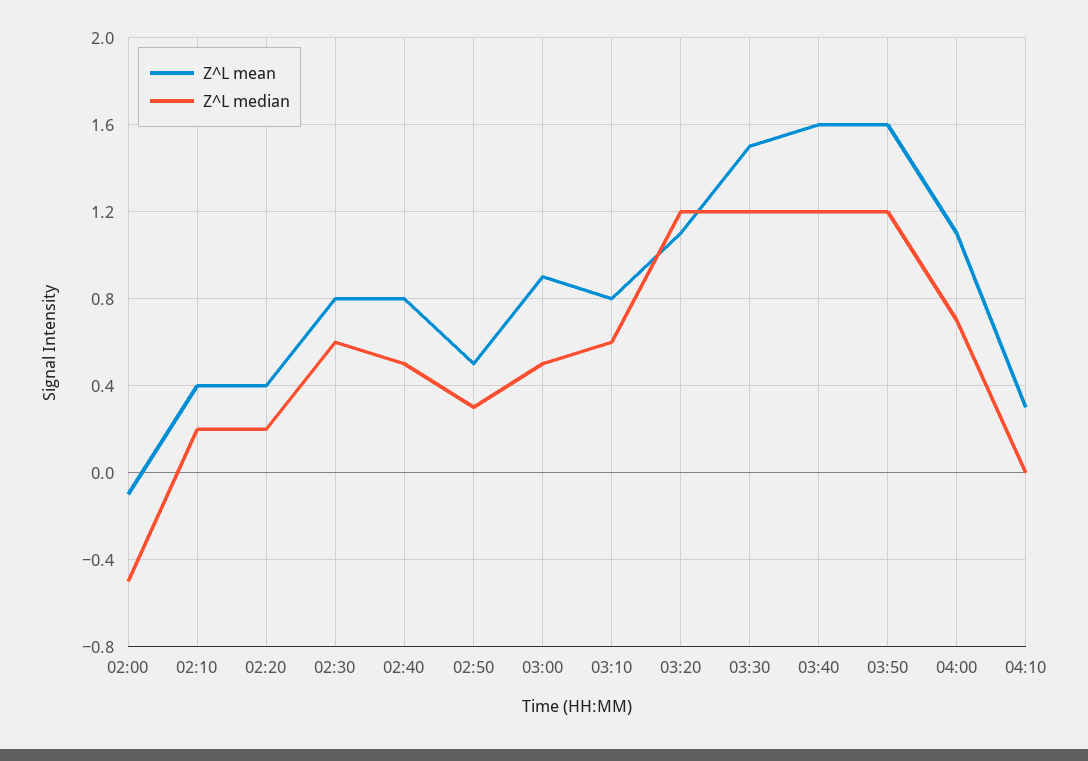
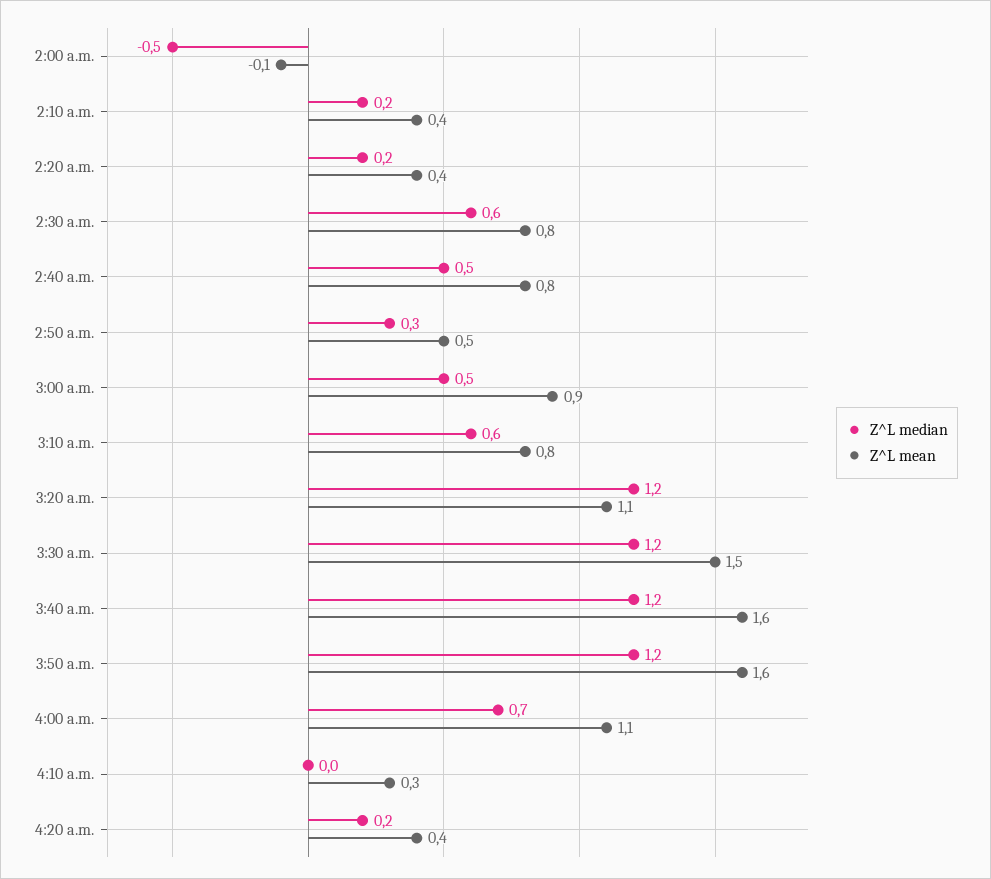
Z^L median, 4:20 a.m.: none -> 0.2
Z^L mean, 4:20 a.m.: none -> 0.4

